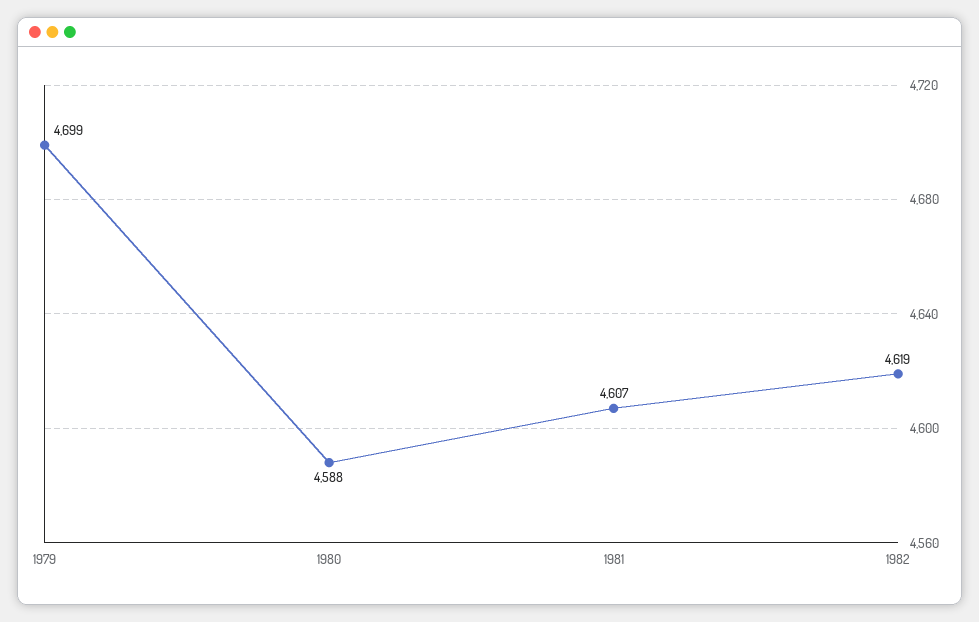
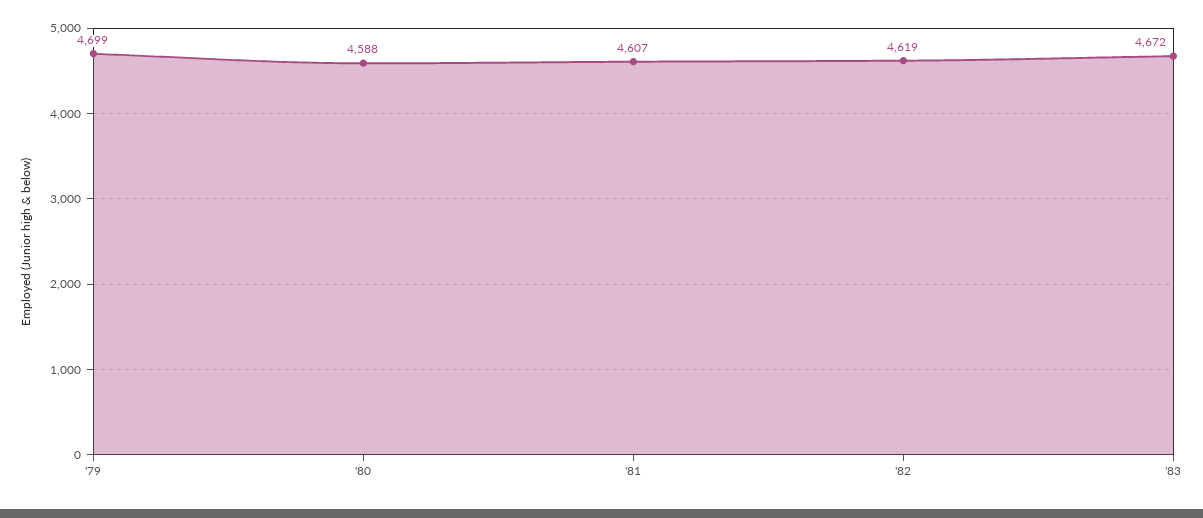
'83: none -> 4672

